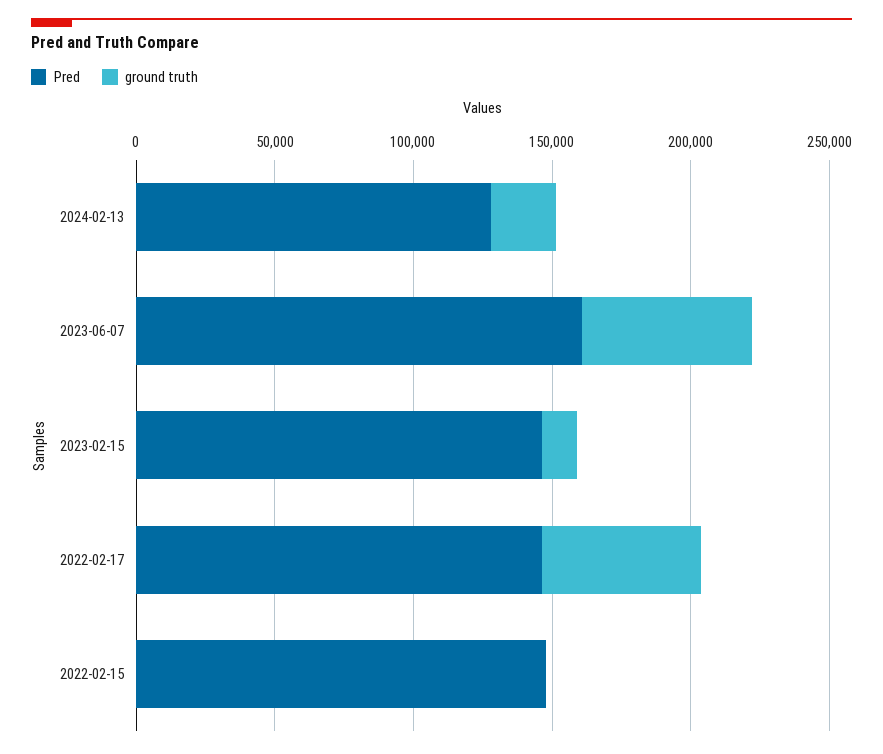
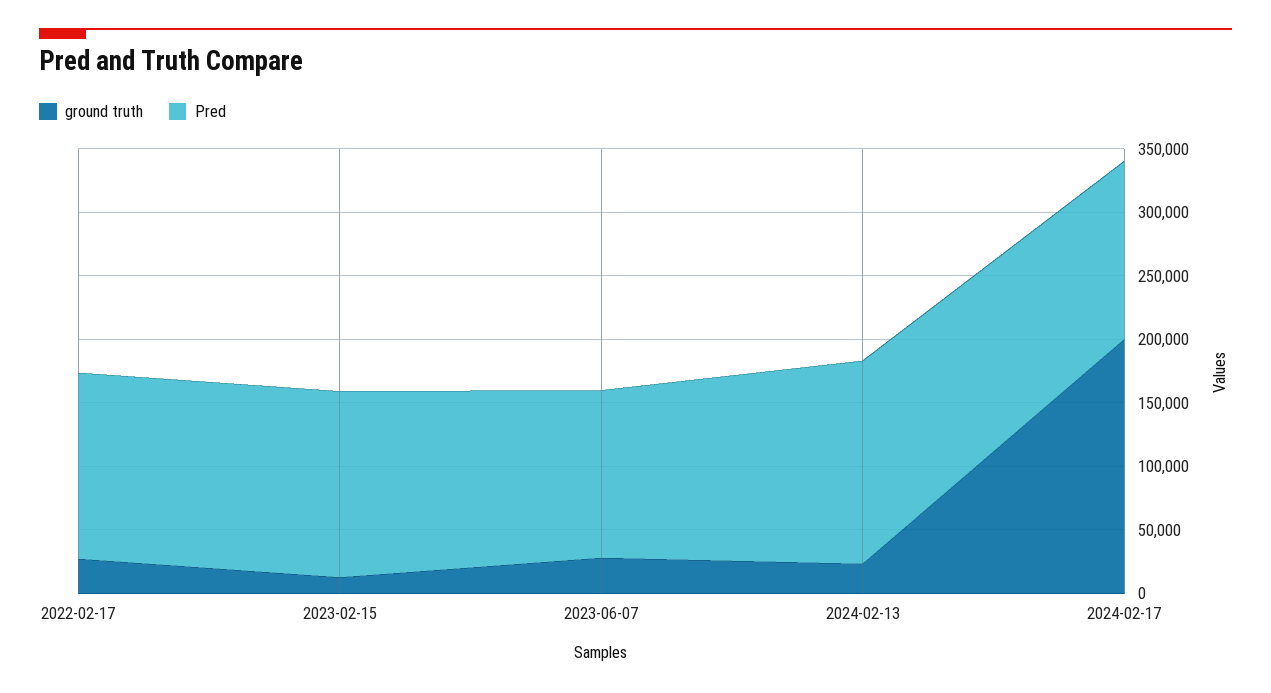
Pred, 2024-02-13: 130000 -> 160000
Pred, 2023-06-07: 160000 -> 130000
ground truth, 2023-06-07: 60000 -> 30000
ground truth, 2022-02-17: 60000 -> 30000
Pred, 2022-02-15: 150000 -> none
ground truth, 2022-02-15: 0 -> none
ground truth, 2024-02-17: none -> 200000
Pred, 2024-02-17: none -> 140000

